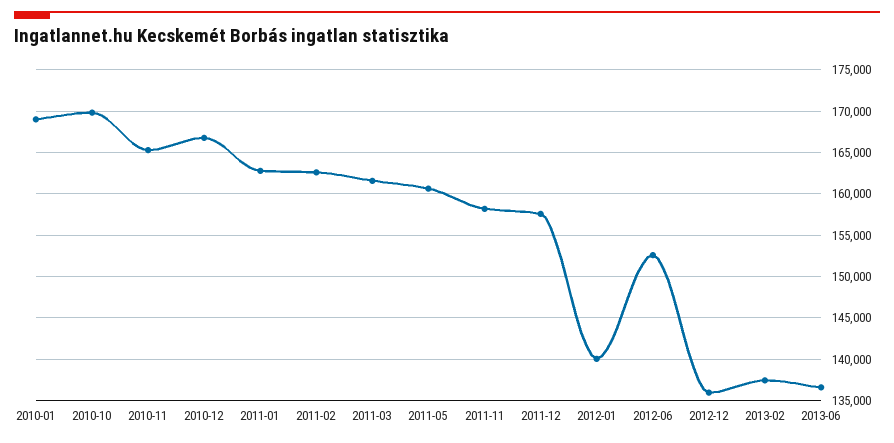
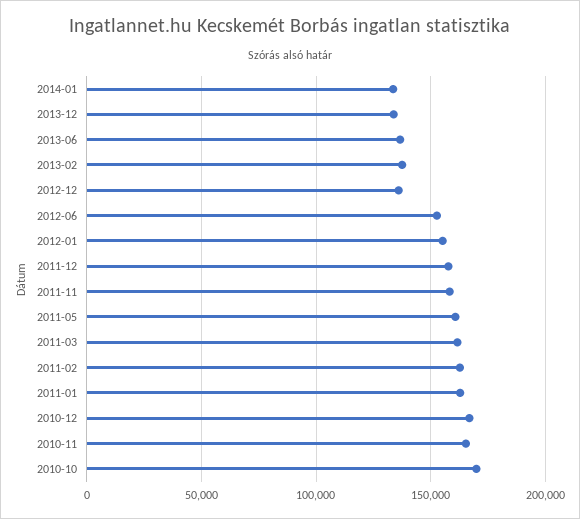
2010-01: 169000 -> none
2012-01: 140000 -> 155000
2014-01: none -> 135000
2013-12: none -> 135000

